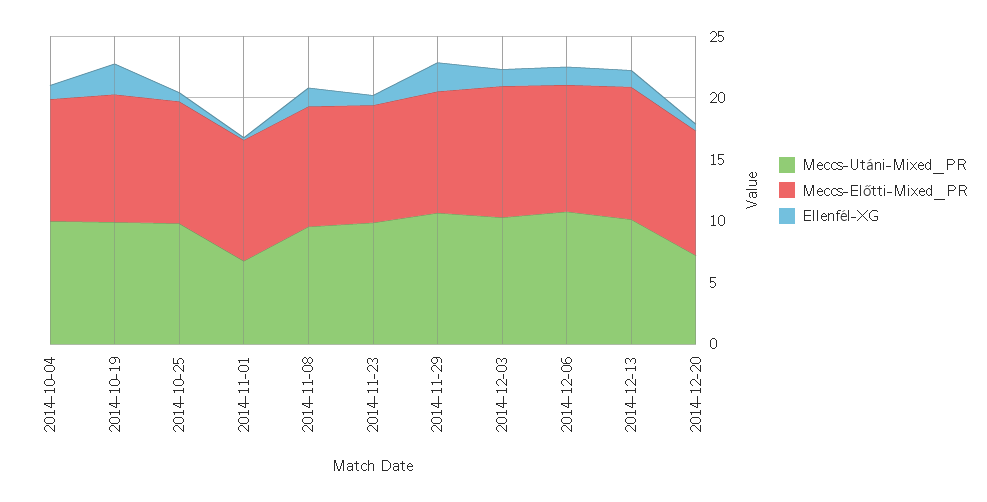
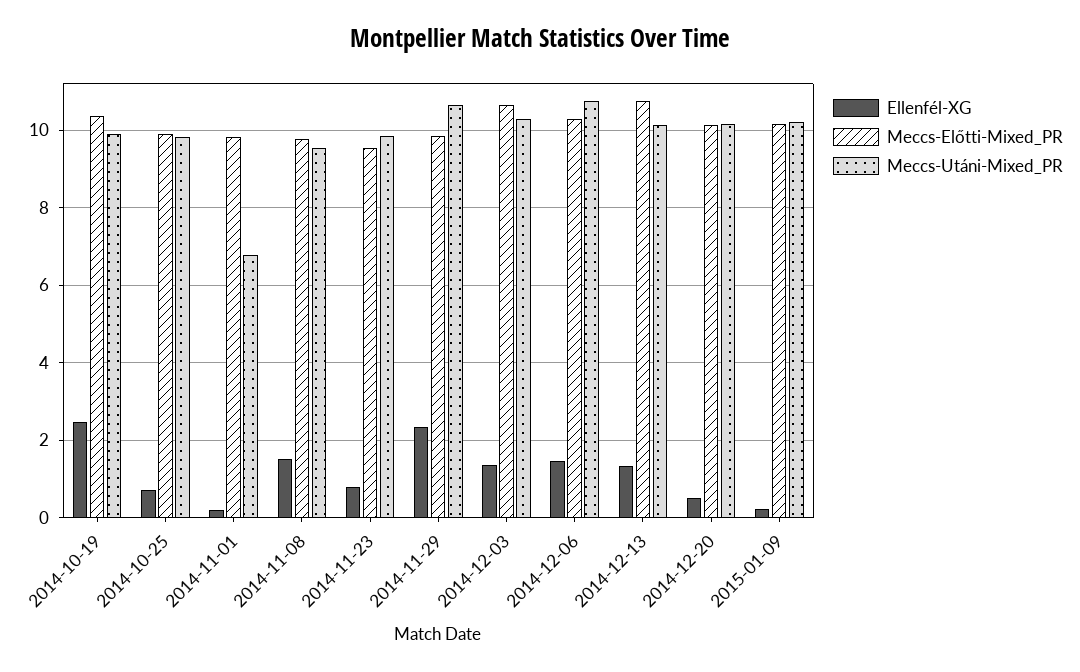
Meccs-Utáni-Mixed_PR, 2014-10-04: 10 -> none
Meccs-Előtti-Mixed_PR, 2014-10-04: 10 -> none
Ellenfél-XG, 2014-10-04: 1 -> none
Meccs-Utáni-Mixed_PR, 2014-12-20: 7 -> 10.2
Ellenfél-XG, 2015-01-09: none -> 0.2
Meccs-Előtti-Mixed_PR, 2015-01-09: none -> 10.2
Meccs-Utáni-Mixed_PR, 2015-01-09: none -> 10.2

